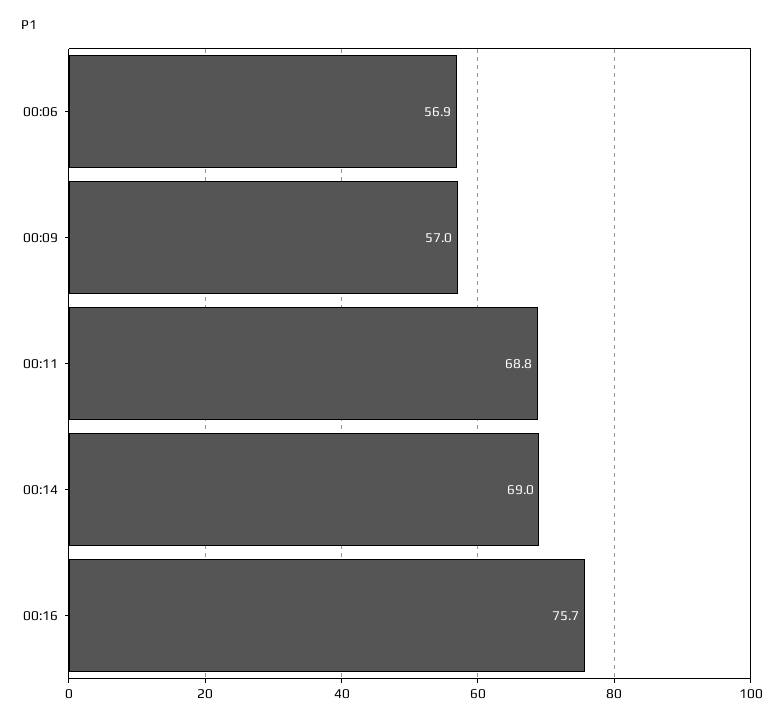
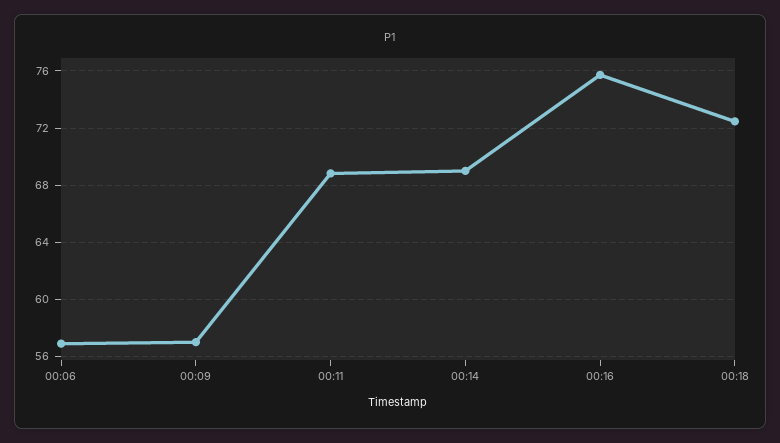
00:18: none -> 72.5

